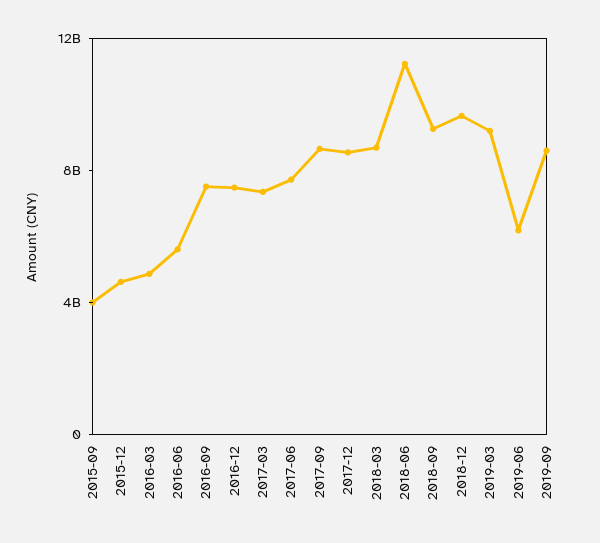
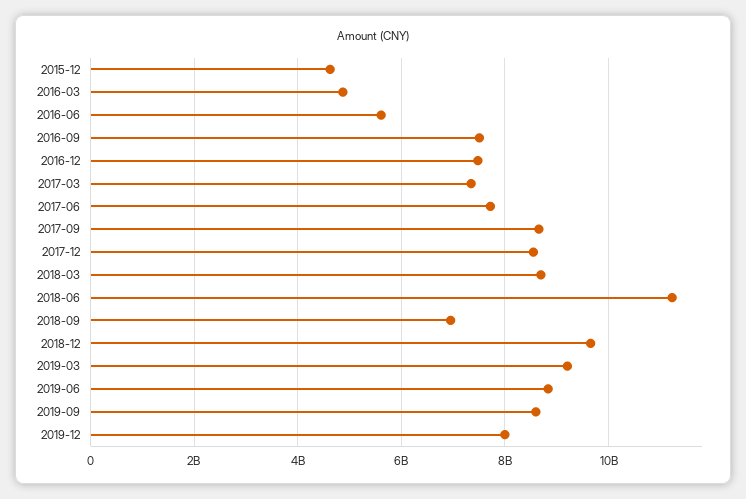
2015-09: 4000000000 -> none
2018-09: 9000000000 -> 7000000000
2019-06: 6000000000 -> 8800000000
2019-12: none -> 8000000000

